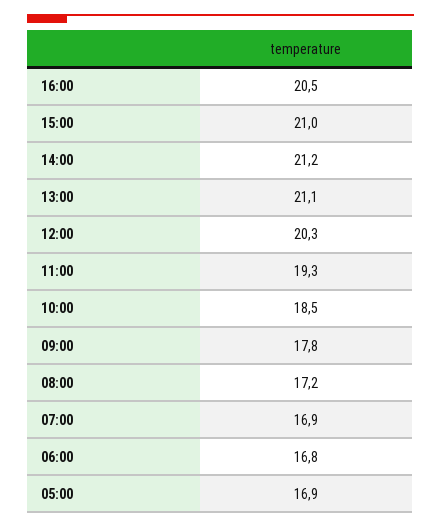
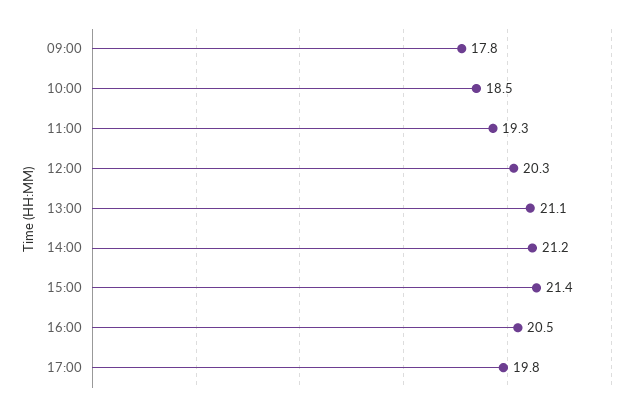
15:00: 21 -> 21.4
08:00: 17.2 -> none
07:00: 16.9 -> none
06:00: 16.8 -> none
05:00: 16.9 -> none
17:00: none -> 19.8

